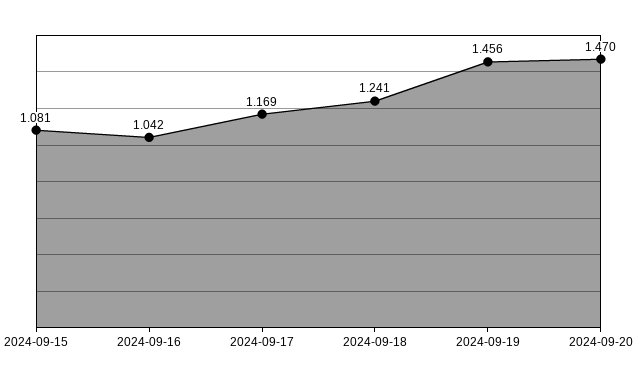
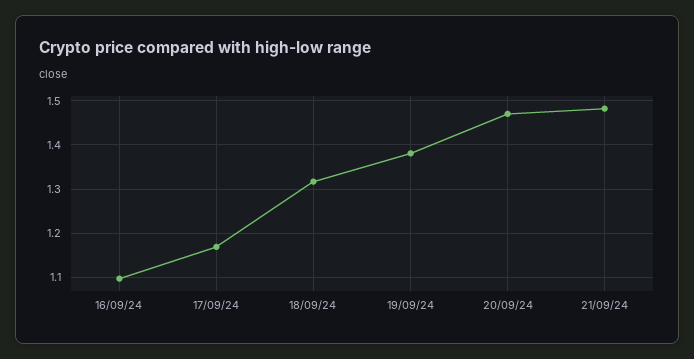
2024-09-15: 1.081 -> none
2024-09-16: 1.042 -> 1.1
2024-09-18: 1.241 -> 1.32
2024-09-19: 1.456 -> 1.38
21/09/24: none -> 1.48

